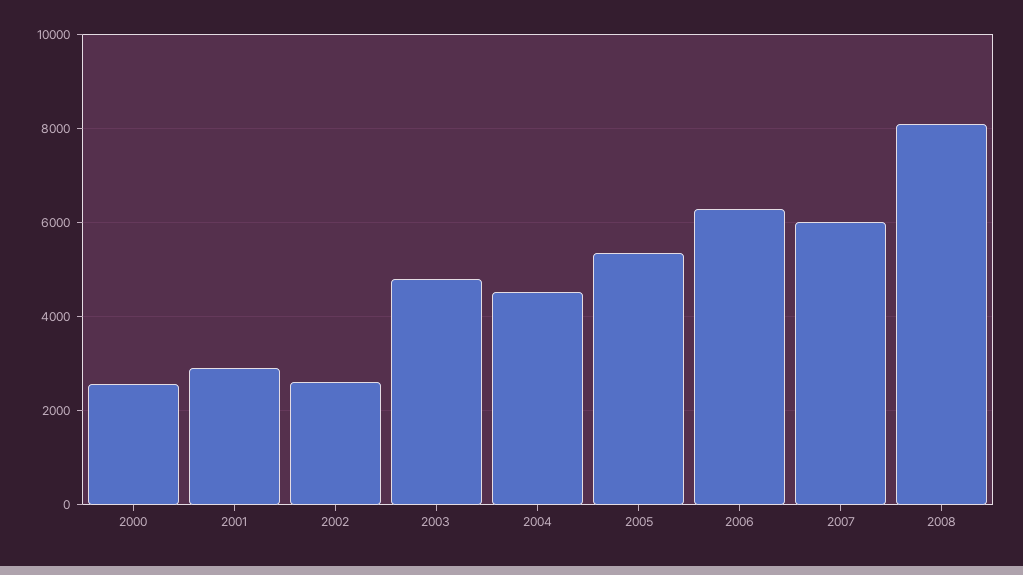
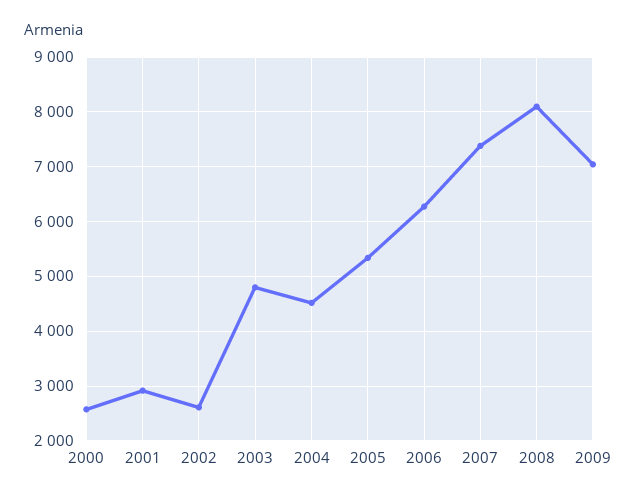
2007: 6000 -> 7400
2009: none -> 7000

